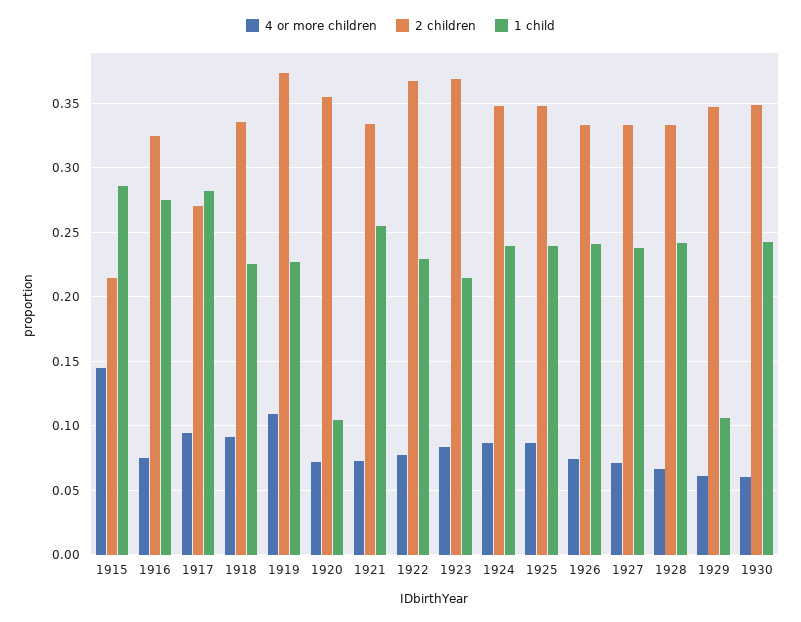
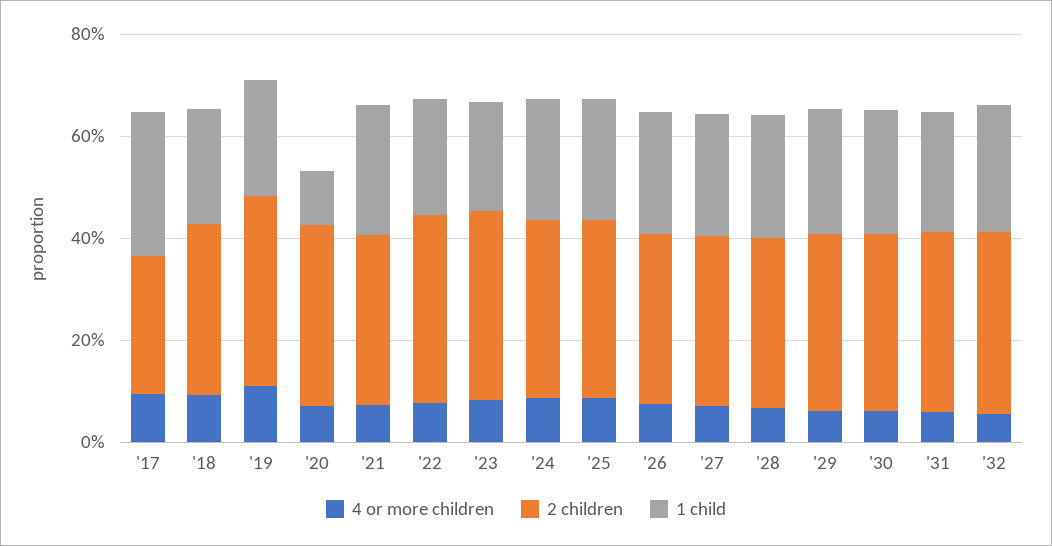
4 or more children, 1915: 0.145 -> none
2 children, 1915: 0.215 -> none
1 child, 1915: 0.285 -> none
4 or more children, 1916: 0.075 -> none
2 children, 1916: 0.325 -> none
1 child, 1916: 0.275 -> none
1 child, 1929: 0.105 -> 0.25
4 or more children, '31: none -> 0.05
2 children, '31: none -> 0.35
1 child, '31: none -> 0.25
4 or more children, '32: none -> 0.05
2 children, '32: none -> 0.35
1 child, '32: none -> 0.25

